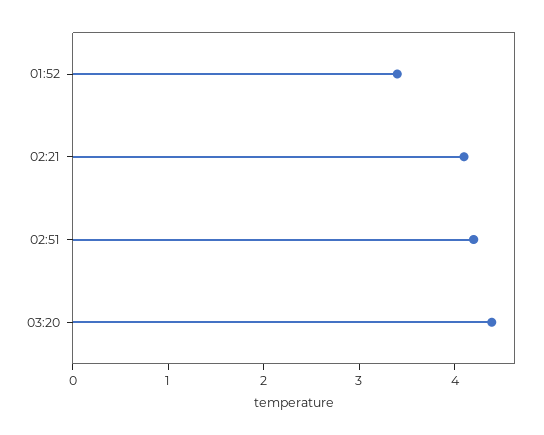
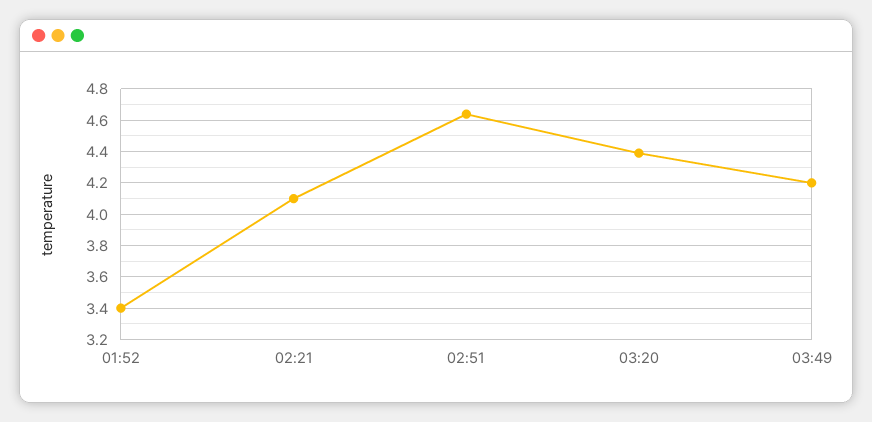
02:51: 4.2 -> 4.65
03:49: none -> 4.2

